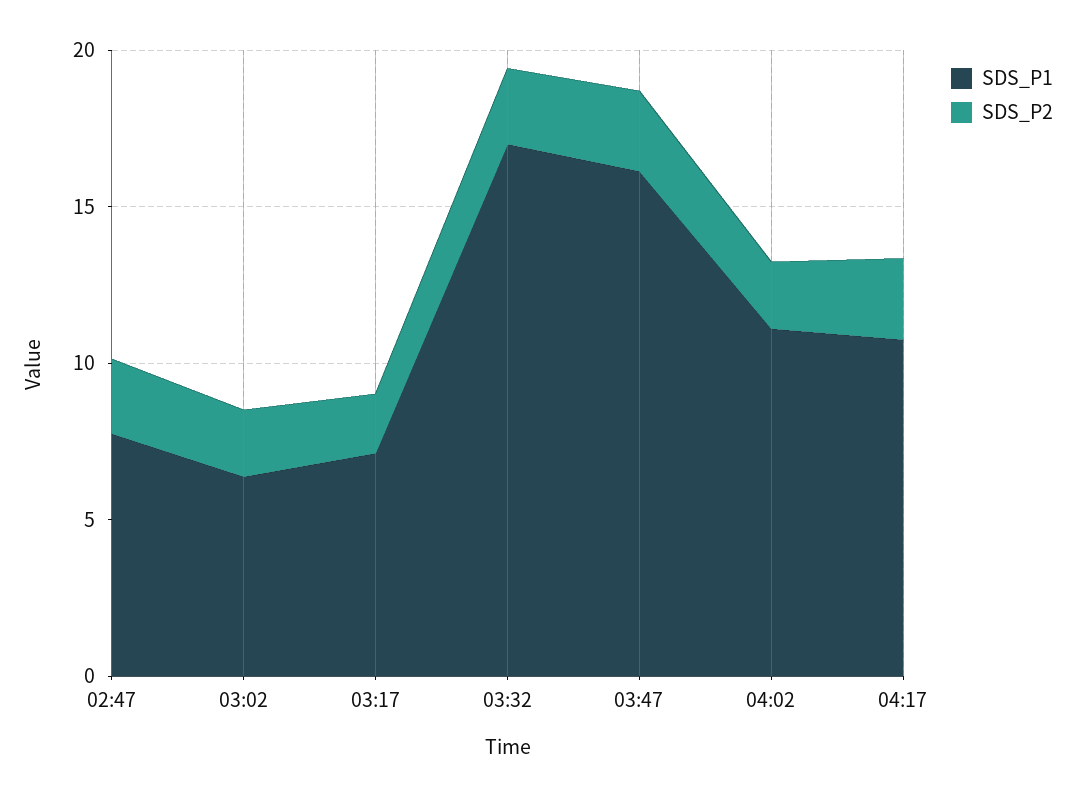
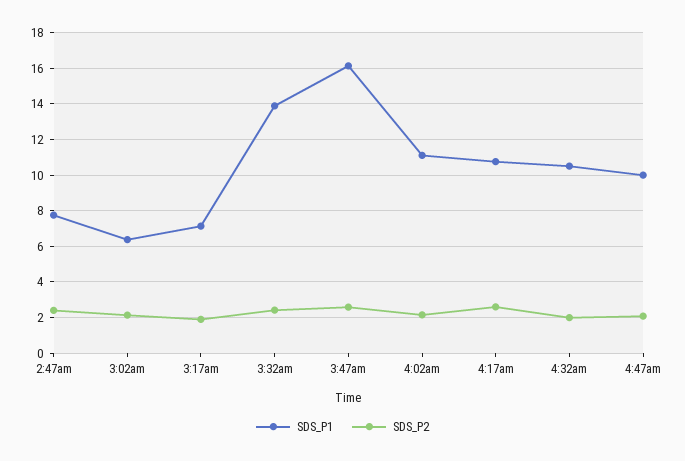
SDS_P1, 03:32: 17 -> 14
SDS_P1, 4:32am: none -> 10.5
SDS_P2, 4:32am: none -> 2
SDS_P1, 4:47am: none -> 10
SDS_P2, 4:47am: none -> 2

